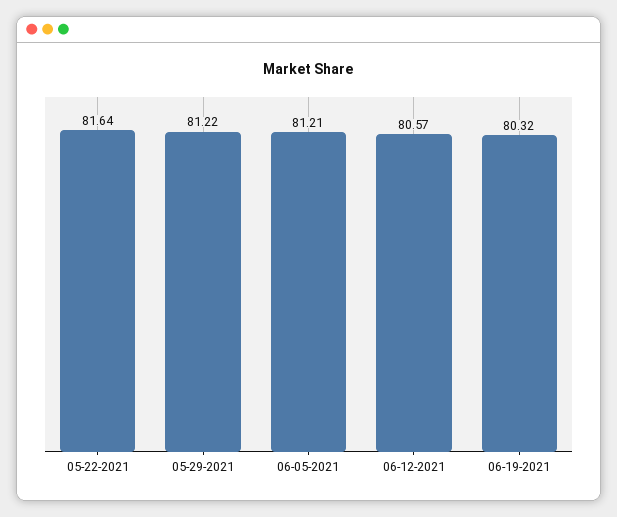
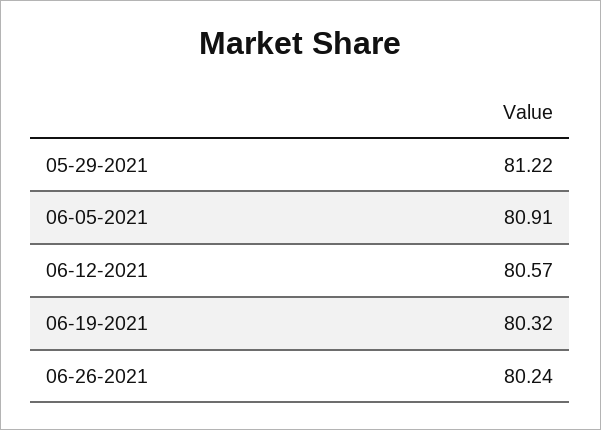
05-22-2021: 81.64 -> none
06-05-2021: 81.21 -> 80.91
06-26-2021: none -> 80.24

